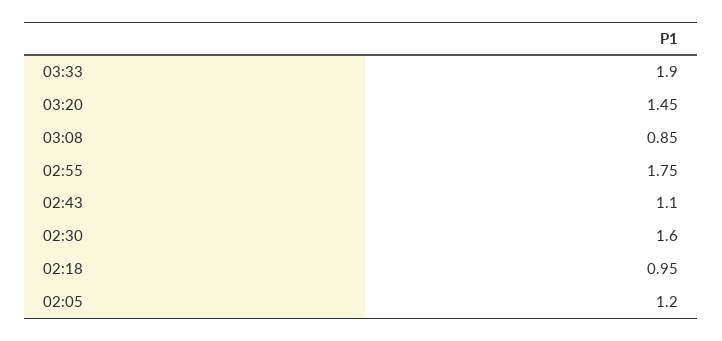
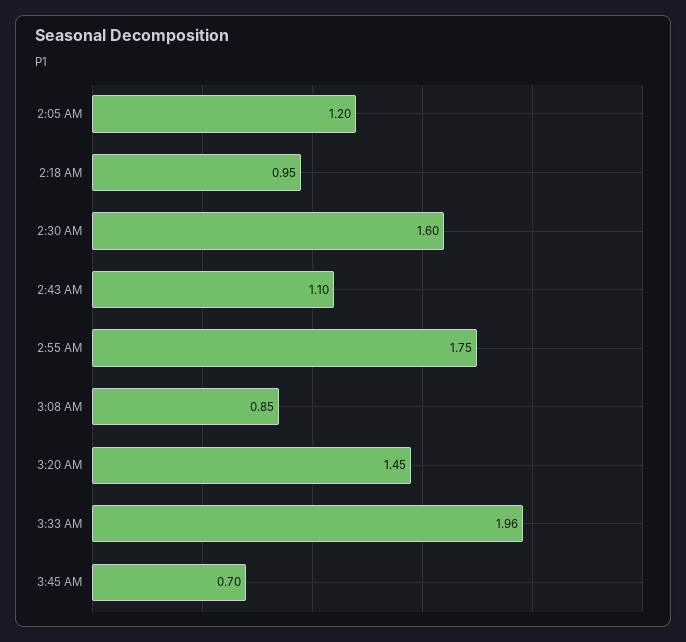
03:33: 1.9 -> 1.96
3:45 AM: none -> 0.7

